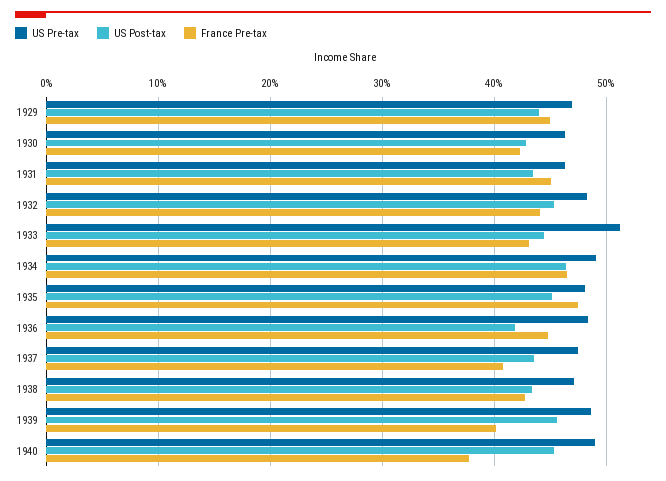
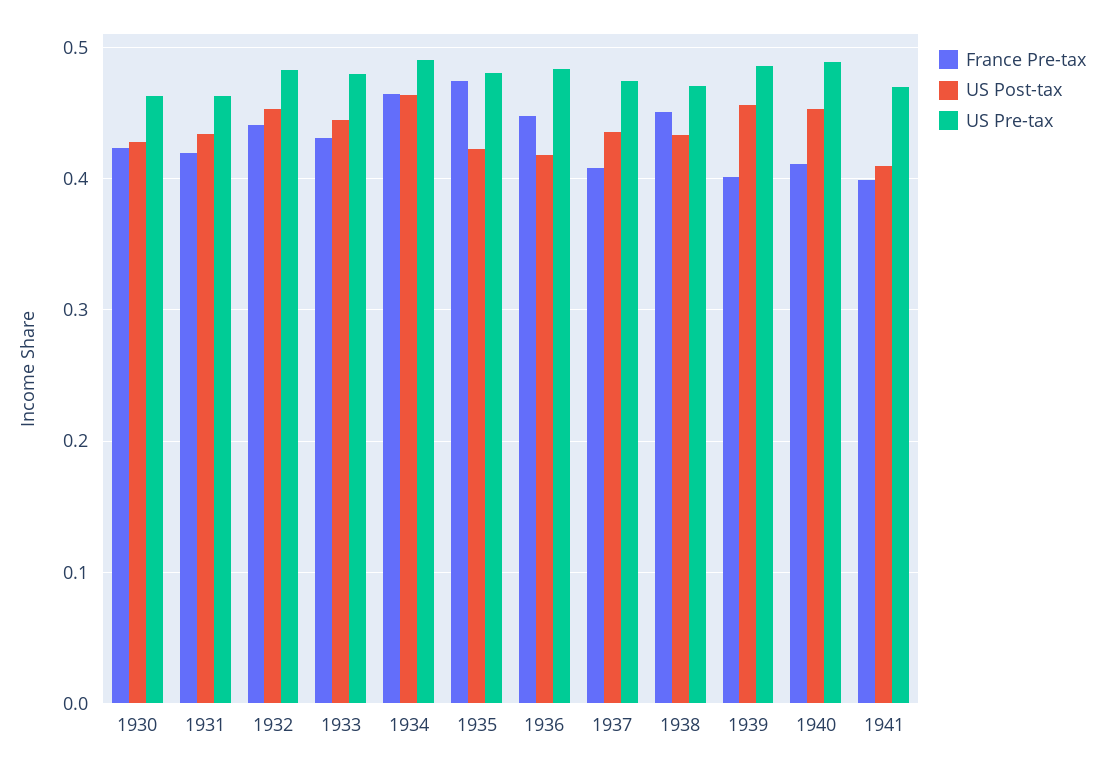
US Pre-tax, 1929: 0.47 -> none
US Post-tax, 1929: 0.44 -> none
France Pre-tax, 1929: 0.45 -> none
France Pre-tax, 1931: 0.45 -> 0.42
US Pre-tax, 1933: 0.51 -> 0.48
US Post-tax, 1935: 0.45 -> 0.42
France Pre-tax, 1938: 0.43 -> 0.45
France Pre-tax, 1940: 0.38 -> 0.41
France Pre-tax, 1941: none -> 0.4
US Post-tax, 1941: none -> 0.41
US Pre-tax, 1941: none -> 0.47

